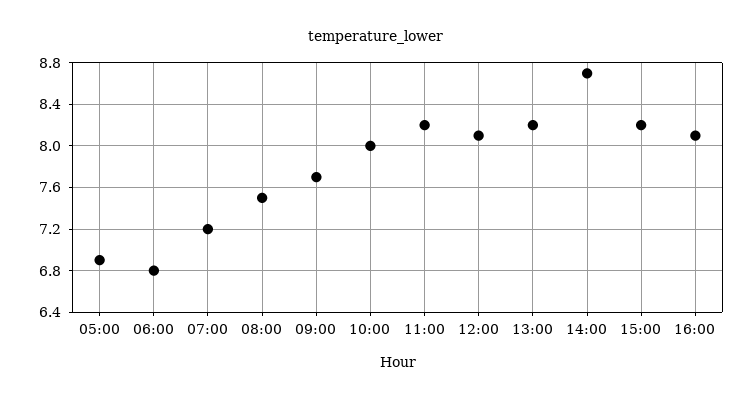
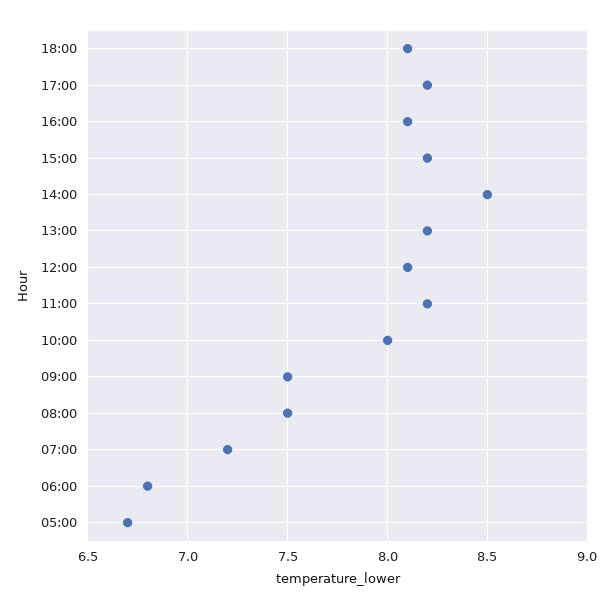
05:00: 6.9 -> 6.7
09:00: 7.7 -> 7.5
14:00: 8.7 -> 8.5
18:00: none -> 8.1
17:00: none -> 8.2

